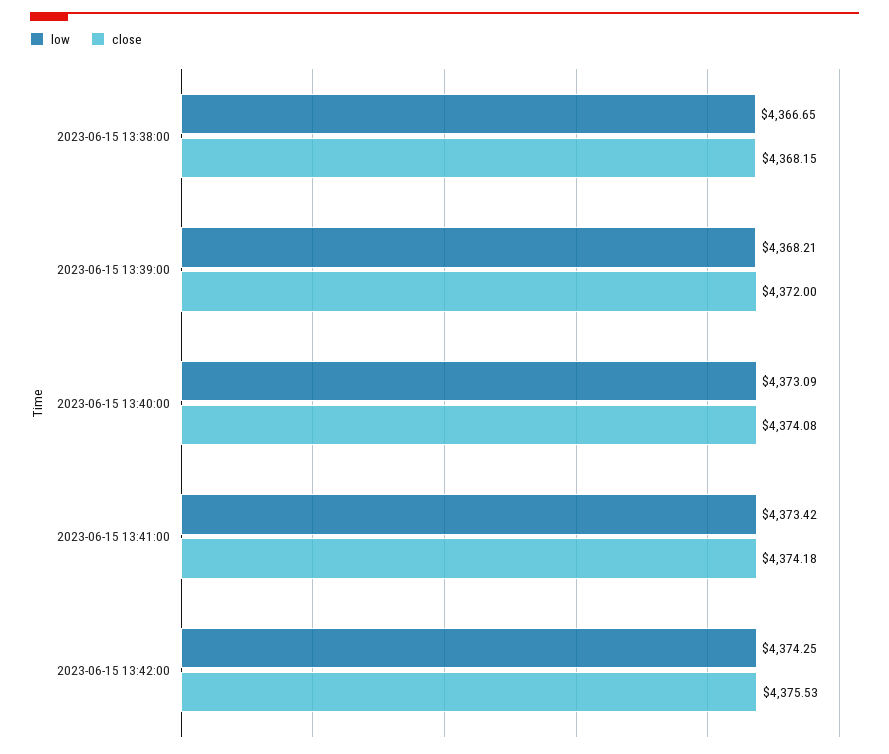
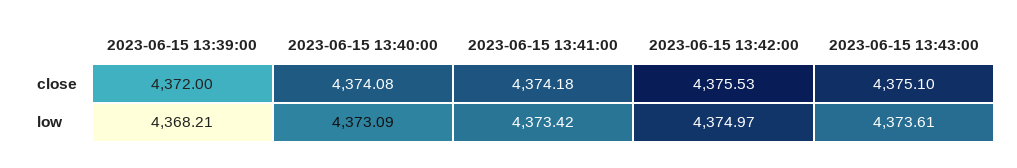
low, 2023-06-15 13:38:00: 4366.65 -> none
close, 2023-06-15 13:38:00: 4368.15 -> none
low, 2023-06-15 13:42:00: 4374.25 -> 4374.97
close, 2023-06-15 13:43:00: none -> 4375.1
low, 2023-06-15 13:43:00: none -> 4373.61

